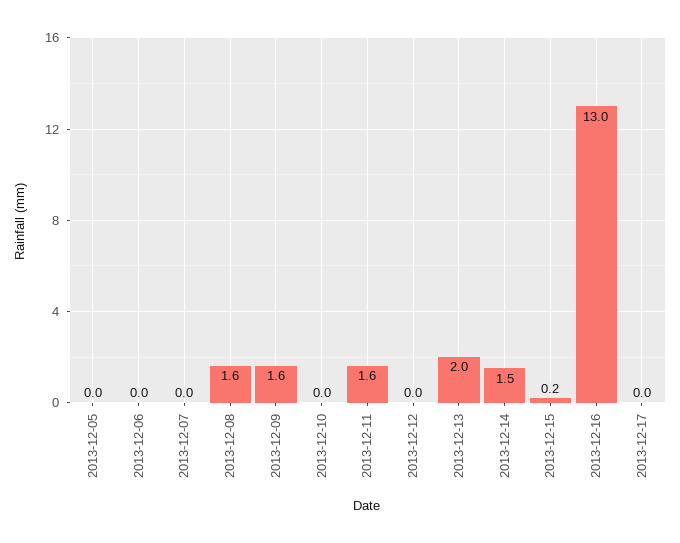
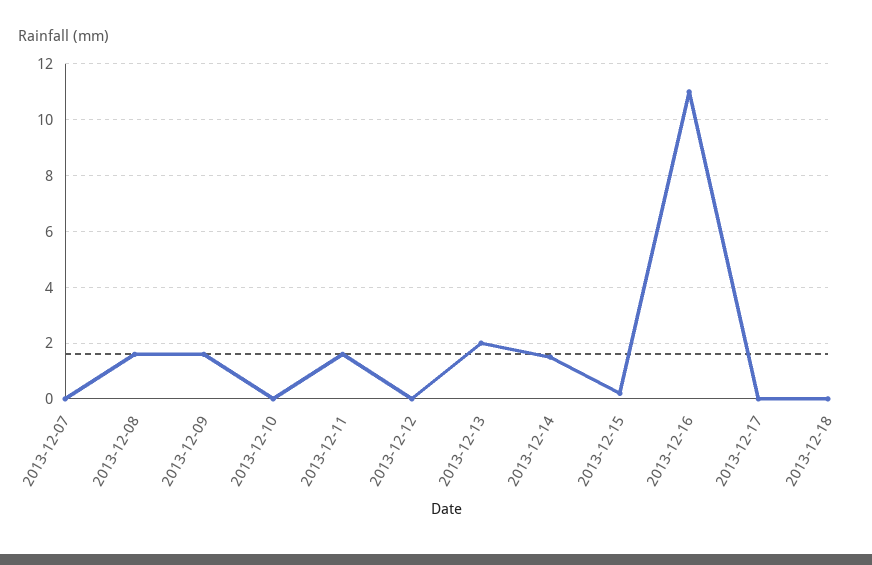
2013-12-05: 0 -> none
2013-12-06: 0 -> none
2013-12-16: 13 -> 11
2013-12-18: none -> 0

